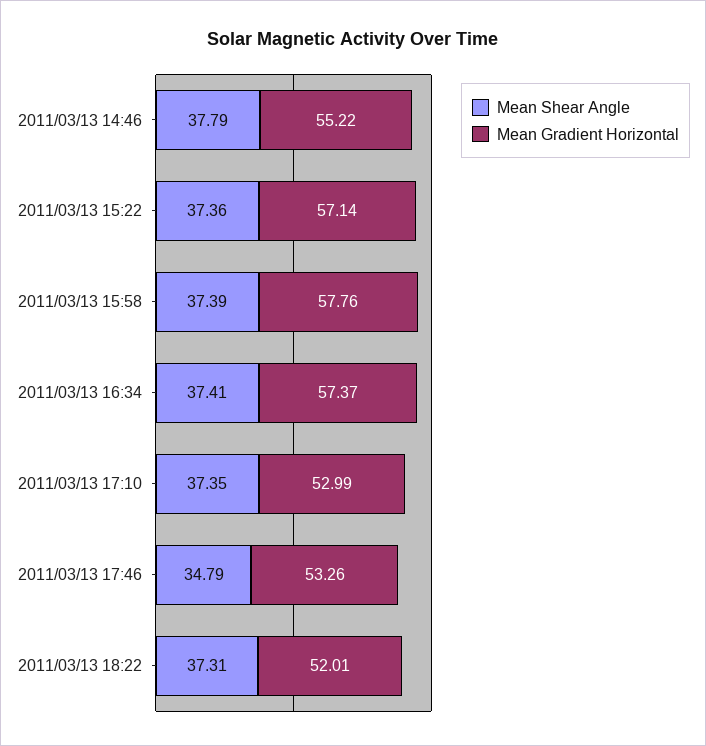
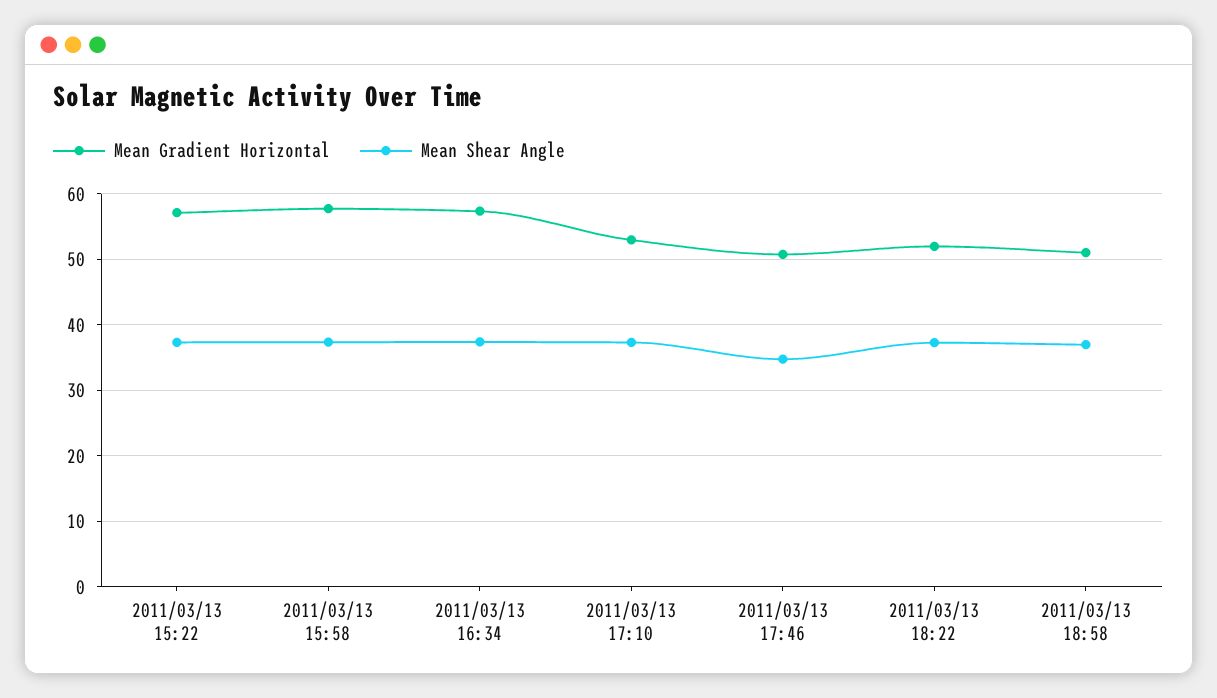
Mean Shear Angle, 2011/03/13 14:46: 37.79 -> none
Mean Gradient Horizontal, 2011/03/13 14:46: 55.22 -> none
Mean Gradient Horizontal, 2011/03/13 17:46: 53.26 -> 51
Mean Gradient Horizontal, 2011/03/13 18:58: none -> 51
Mean Shear Angle, 2011/03/13 18:58: none -> 37

